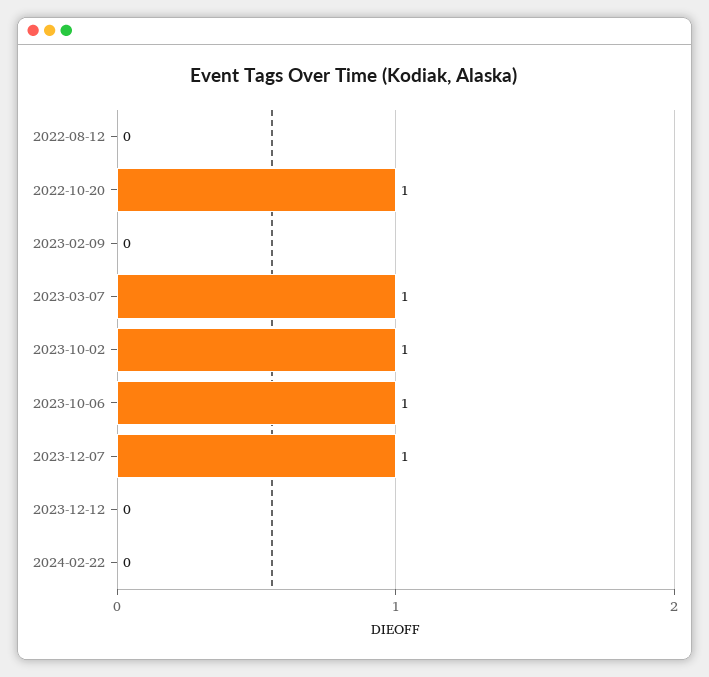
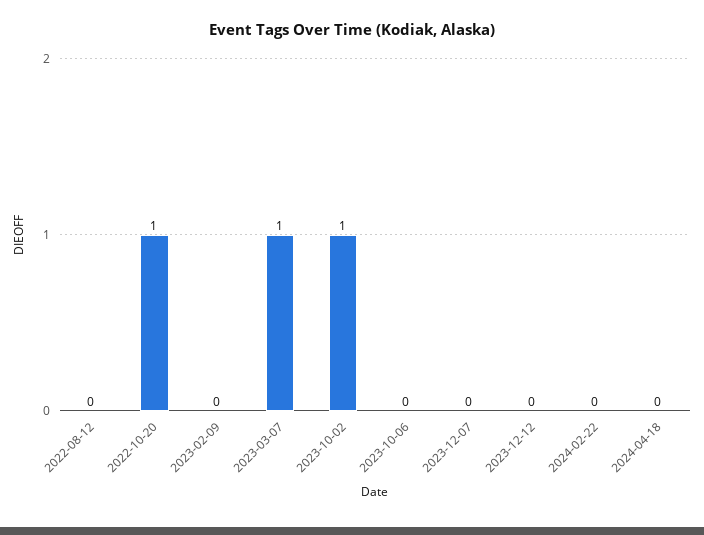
2023-10-06: 1 -> 0
2023-12-07: 1 -> 0
2024-04-18: none -> 0

